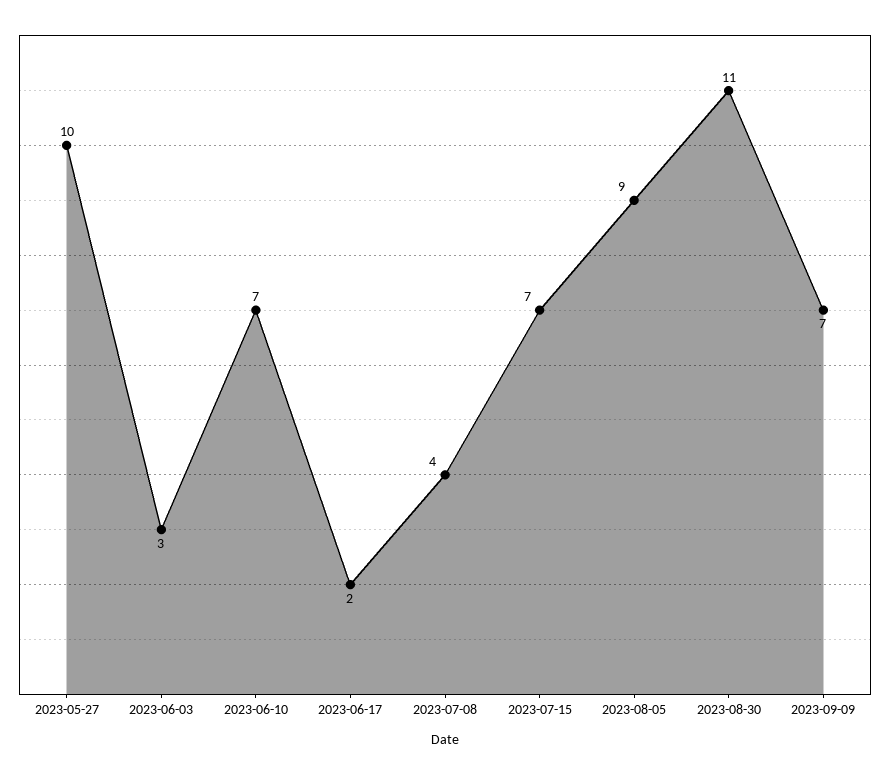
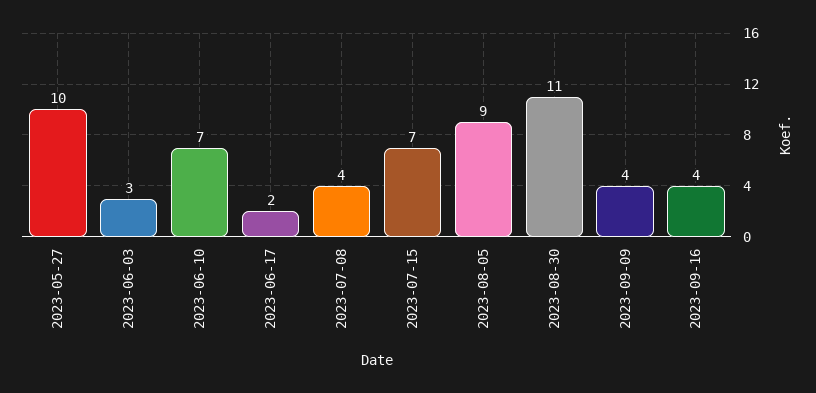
2023-09-09: 7 -> 4
2023-09-16: none -> 4

